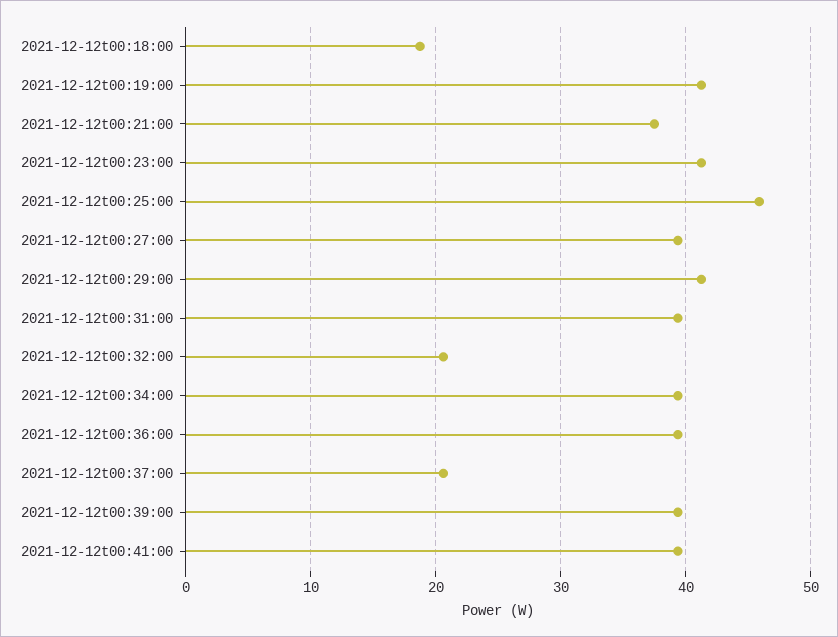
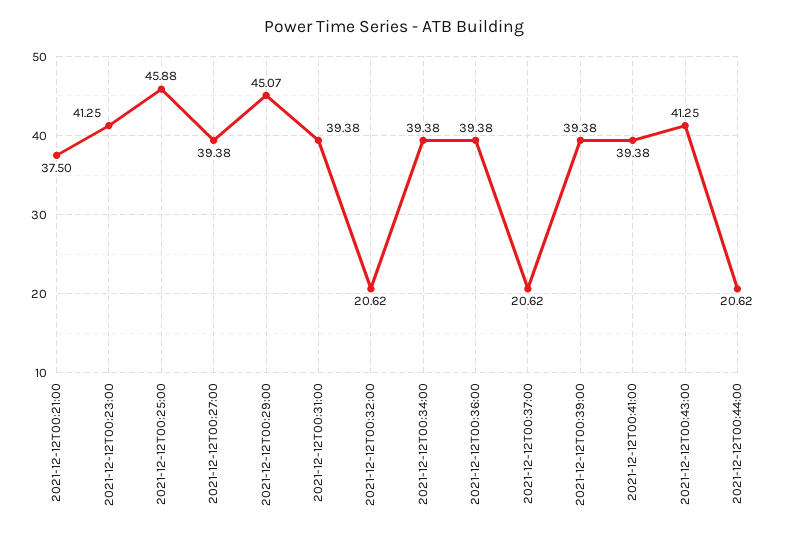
2021-12-12t00:18:00: 19 -> none
2021-12-12t00:19:00: 41 -> none
2021-12-12t00:29:00: 41 -> 45.07
2021-12-12T00:43:00: none -> 41.25
2021-12-12T00:44:00: none -> 20.62

